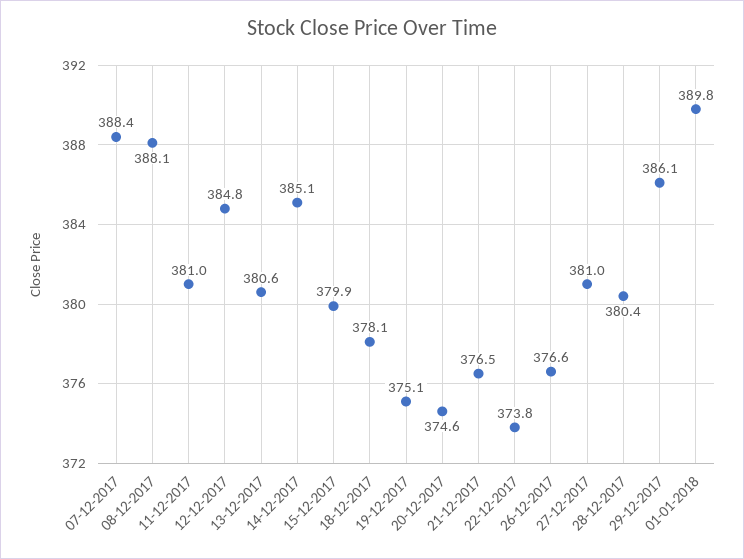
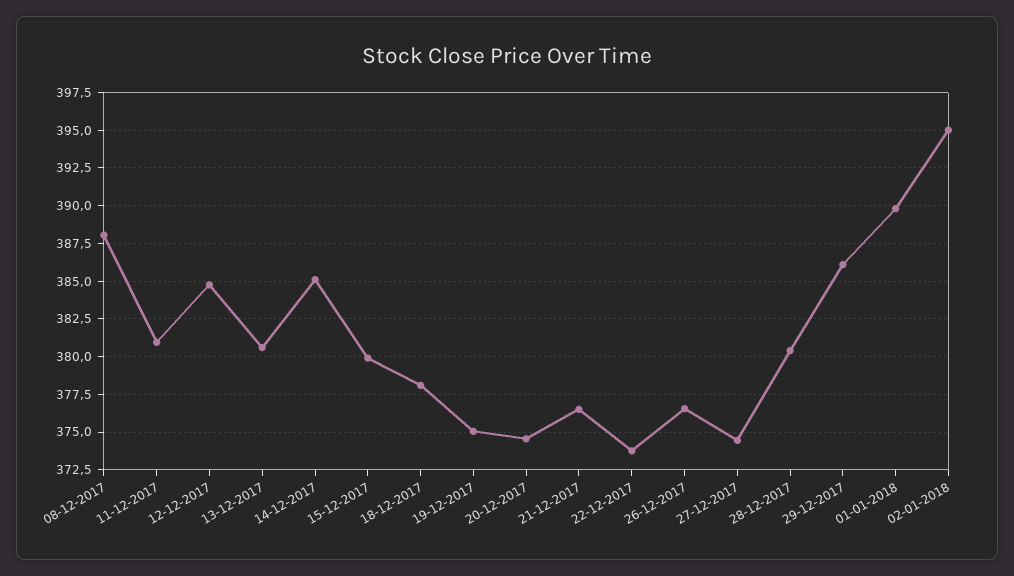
07-12-2017: 388.4 -> none
27-12-2017: 381 -> 374.5
02-01-2018: none -> 395

